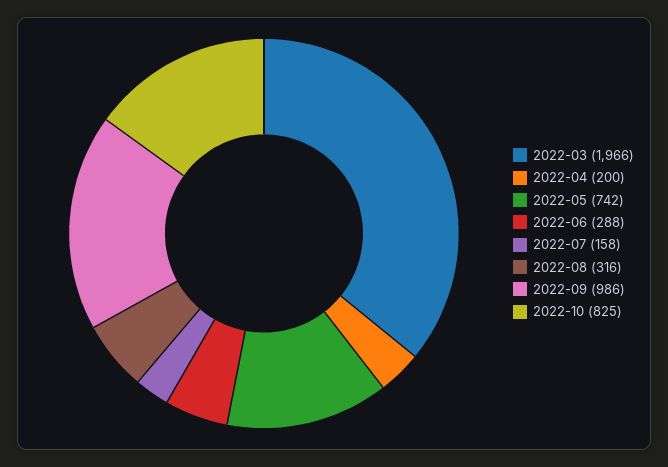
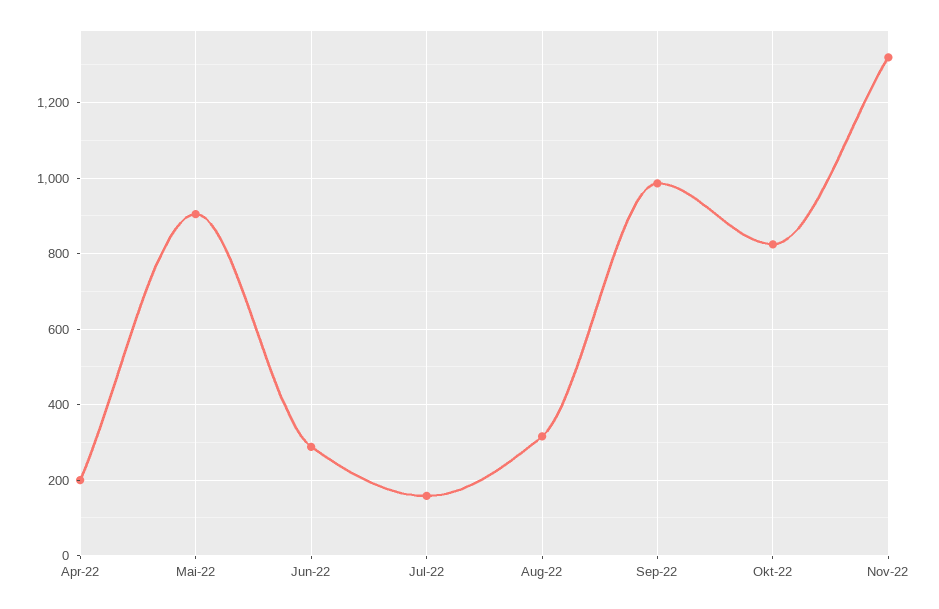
2022-03: 1966 -> none
2022-05: 742 -> 900
Nov-22: none -> 1320

